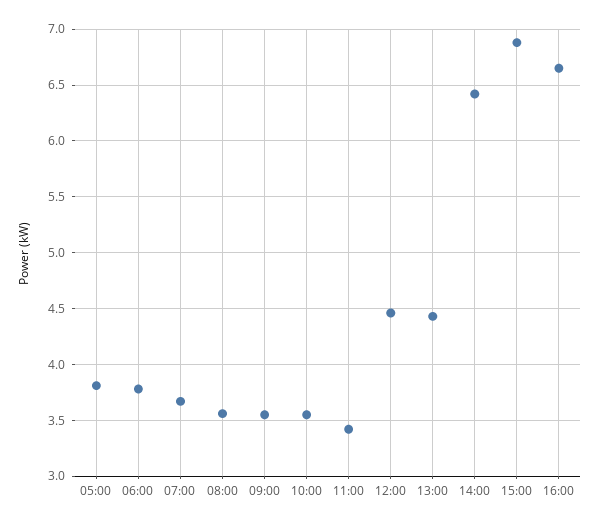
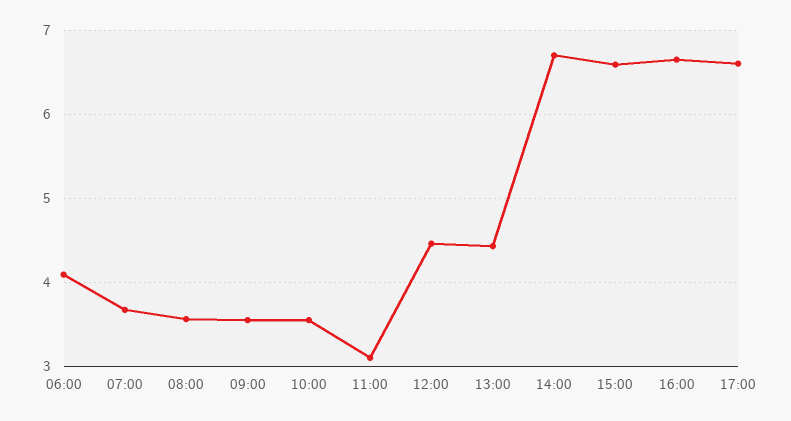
05:00: 3.8 -> none
06:00: 3.8 -> 4.1
11:00: 3.4 -> 3.1
14:00: 6.4 -> 6.7
15:00: 6.9 -> 6.6
17:00: none -> 6.6

